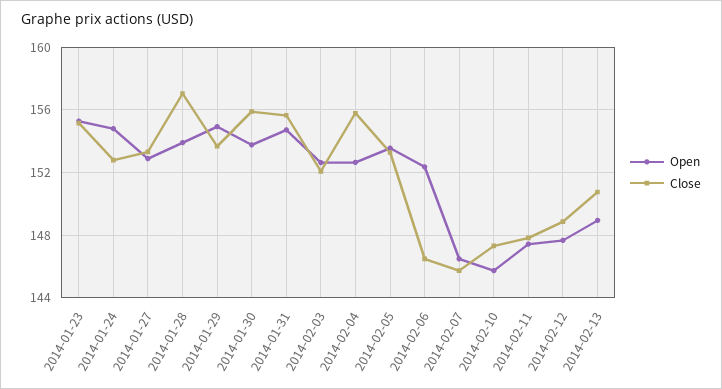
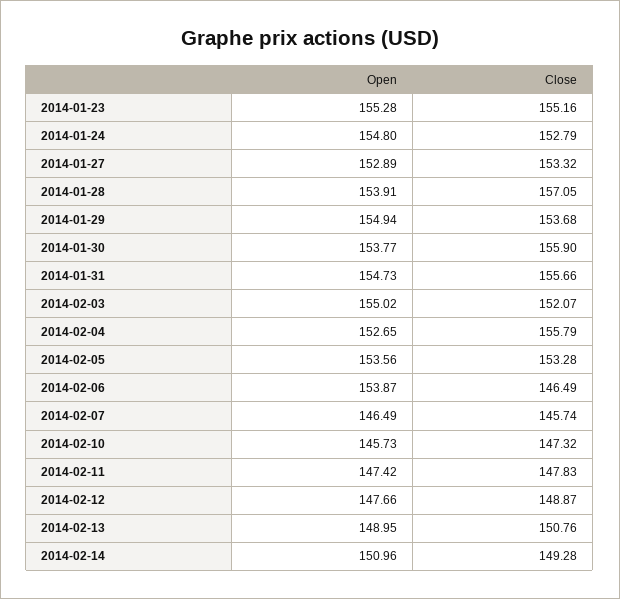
Open, 2014-02-03: 152.5 -> 155.02
Open, 2014-02-06: 152.5 -> 153.87
Open, 2014-02-14: none -> 150.96
Close, 2014-02-14: none -> 149.28

